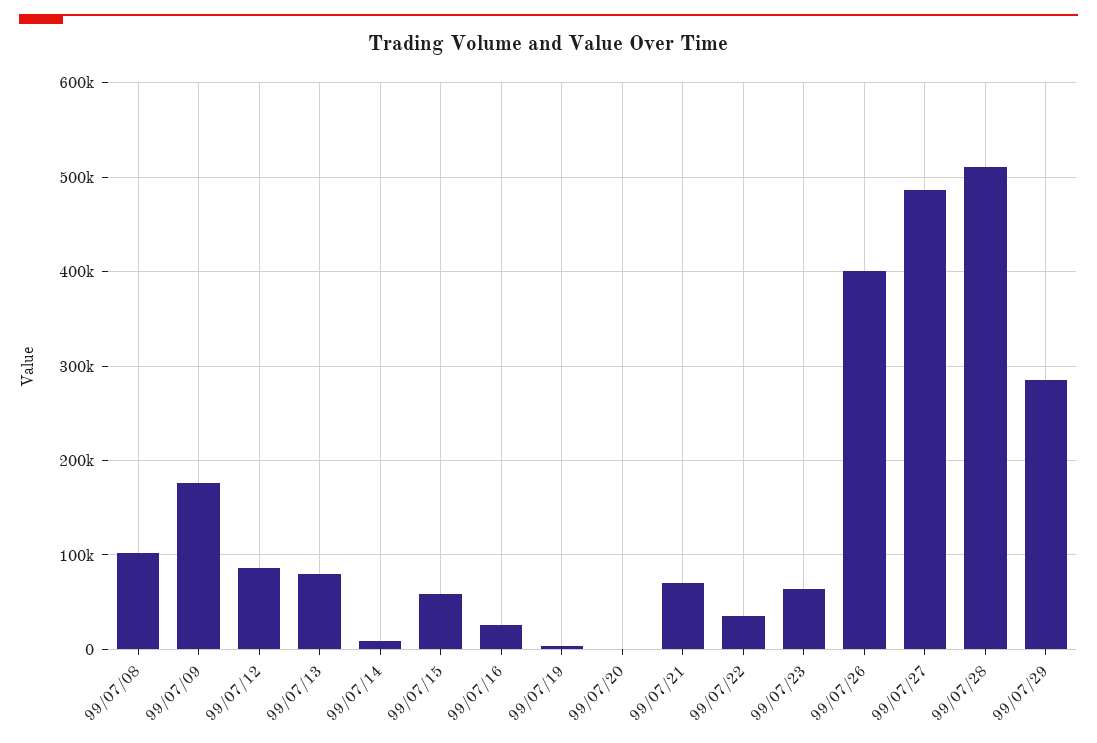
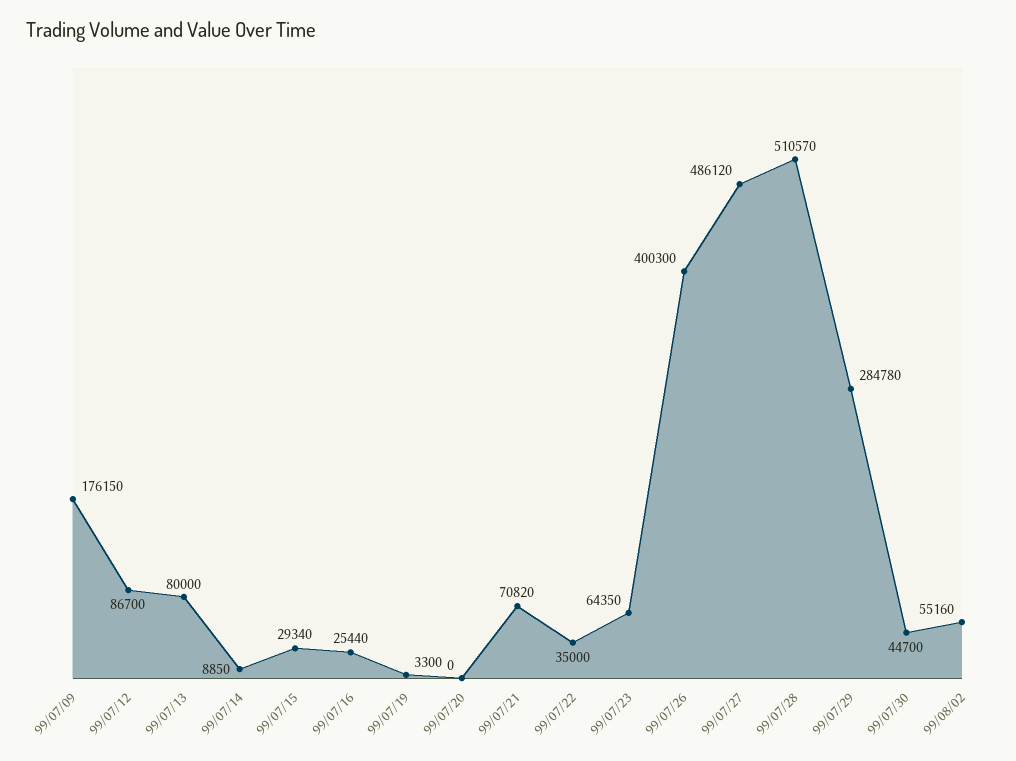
99/07/08: 100000 -> none
99/07/15: 60000 -> 29340
99/07/30: none -> 44700
99/08/02: none -> 55160

